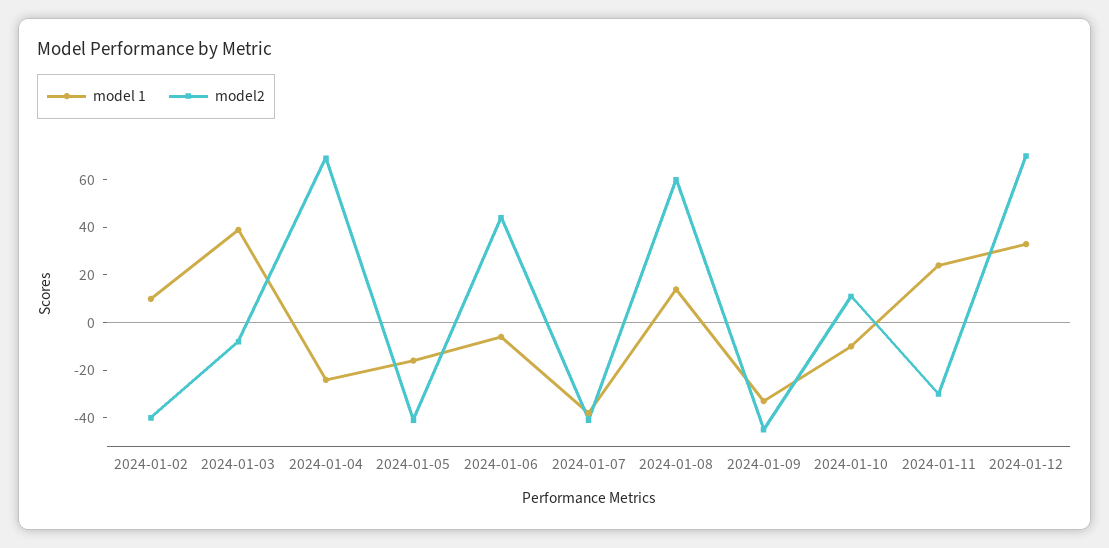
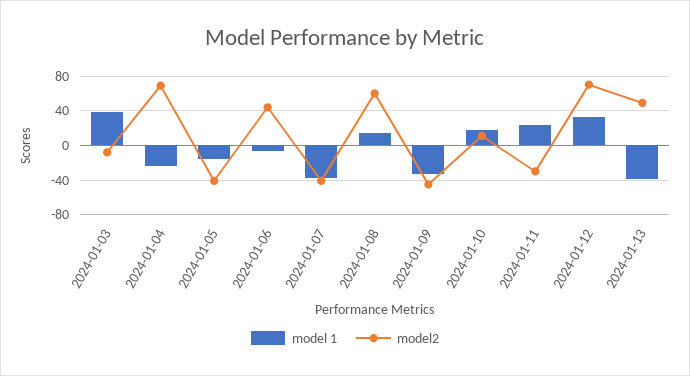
model 1, 2024-01-02: 10 -> none
model2, 2024-01-02: -40 -> none
model 1, 2024-01-10: -10 -> 20
model 1, 2024-01-13: none -> -40
model2, 2024-01-13: none -> 50

